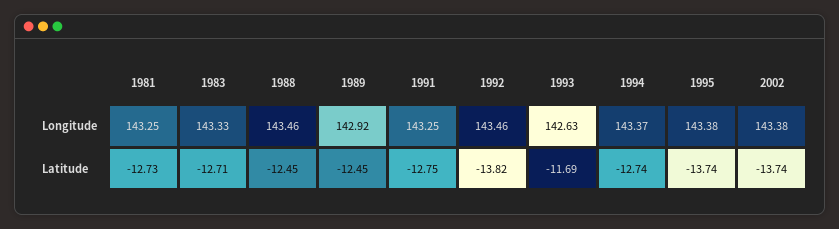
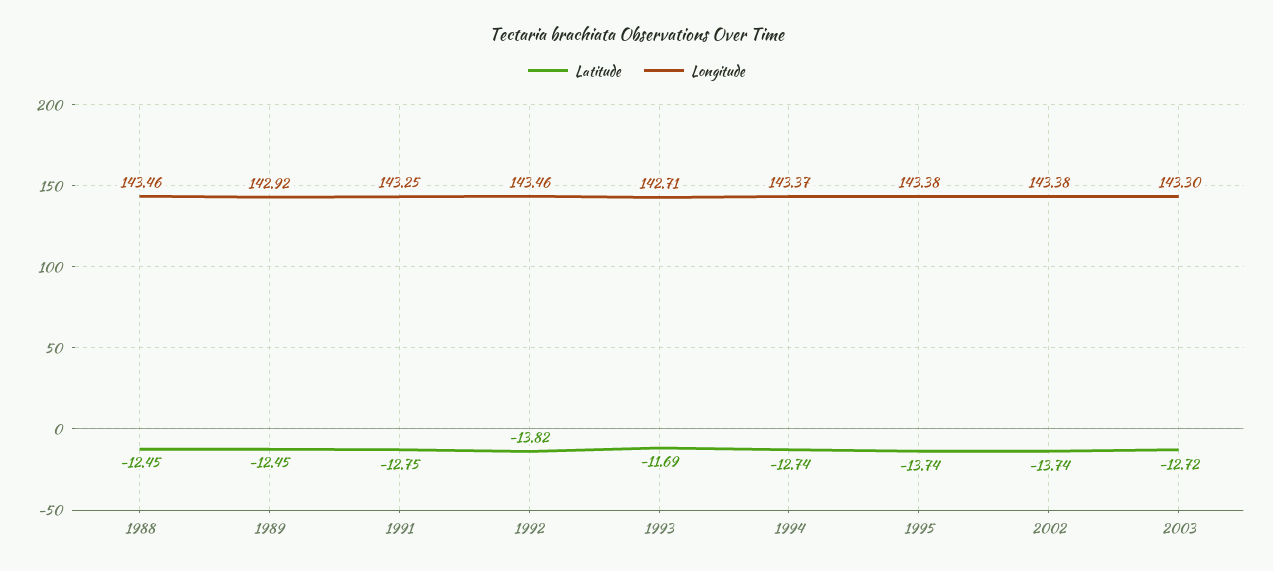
Longitude, 1981: 143.25 -> none
Longitude, 1983: 143.33 -> none
Longitude, 1993: 142.63 -> 142.71
Latitude, 1981: -12.73 -> none
Latitude, 1983: -12.71 -> none
Latitude, 2003: none -> -12.72
Longitude, 2003: none -> 143.3

